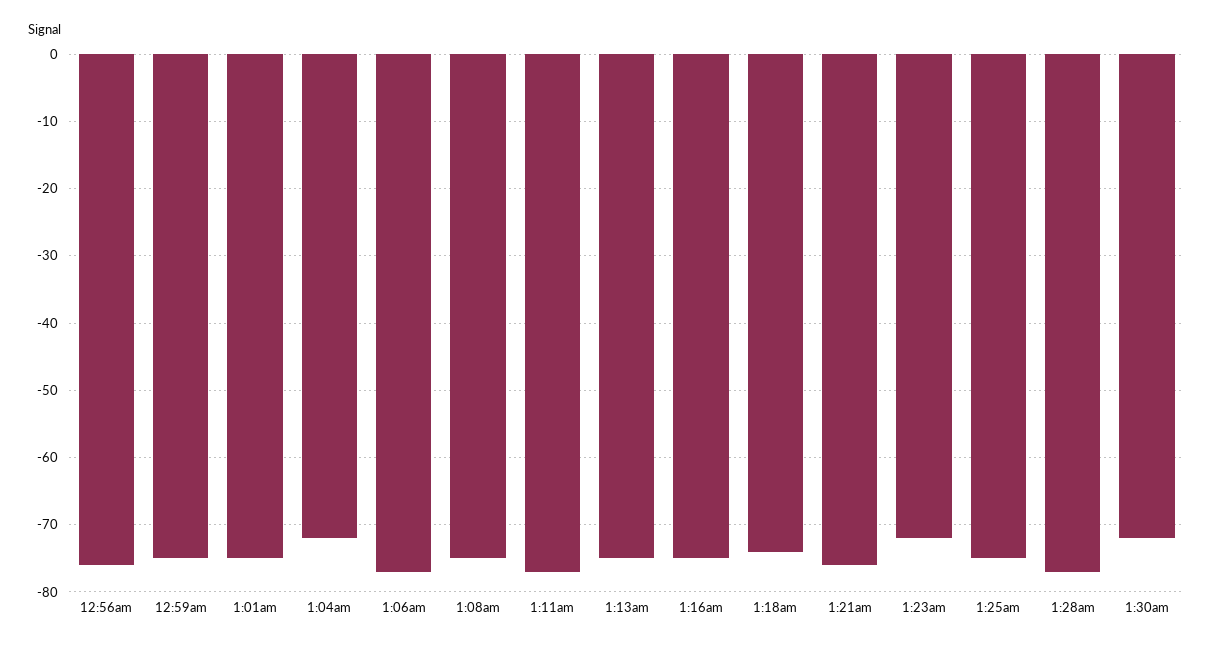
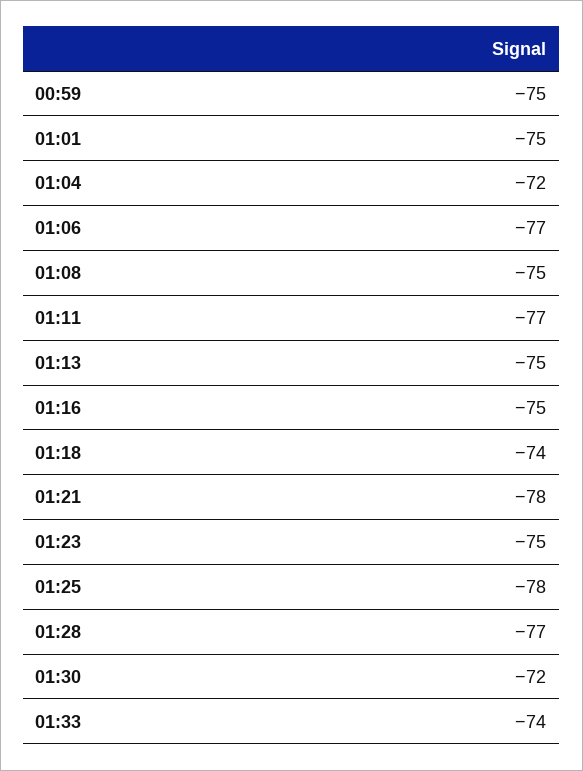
12:56am: -76 -> none
1:21am: -76 -> -78
1:23am: -72 -> -75
1:25am: -75 -> -78
01:33: none -> -74

